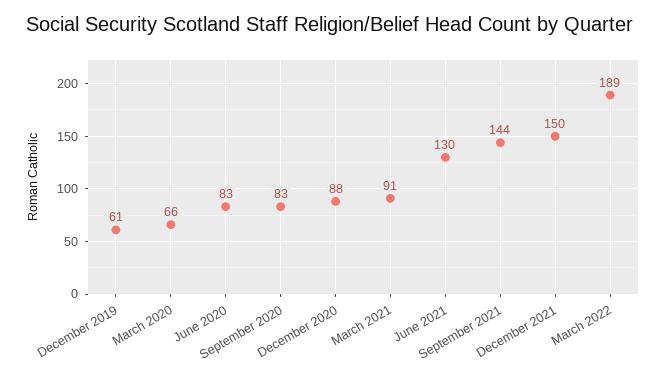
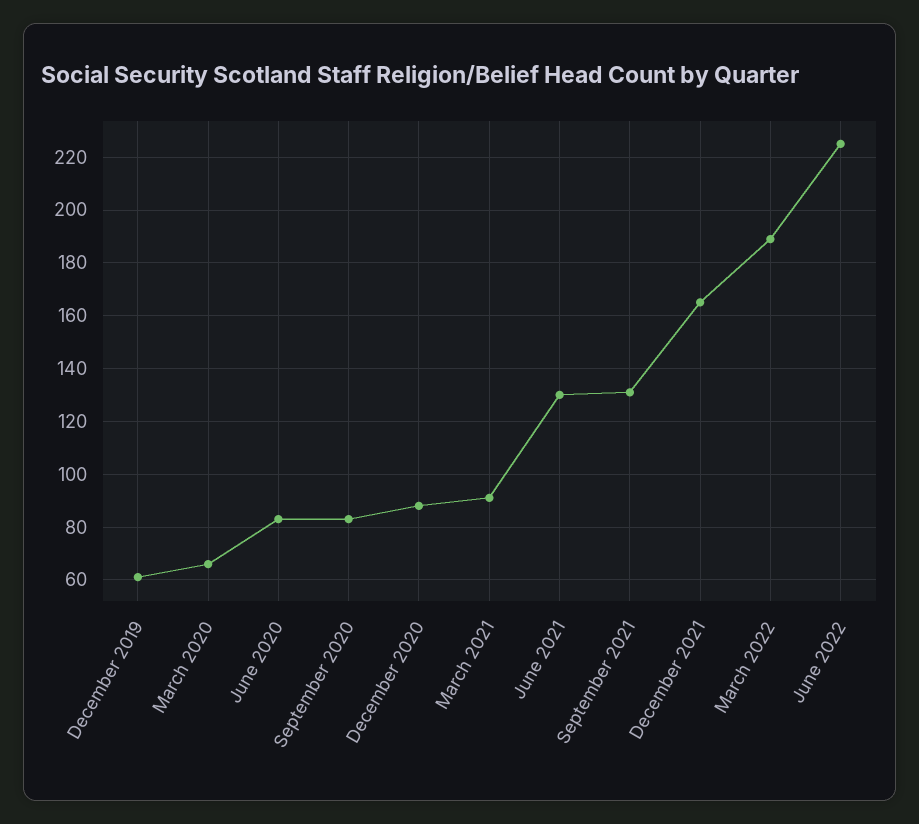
September 2021: 144 -> 130
December 2021: 150 -> 165
June 2022: none -> 225

